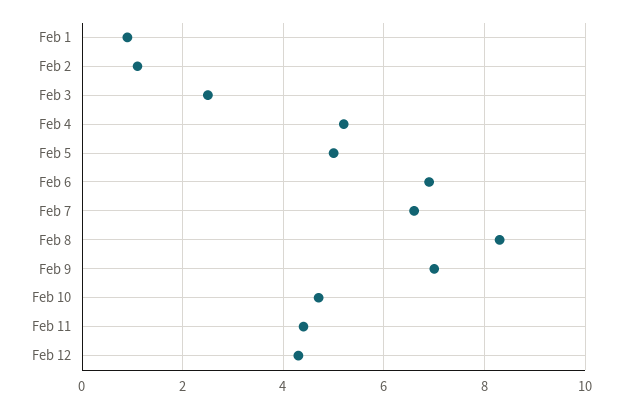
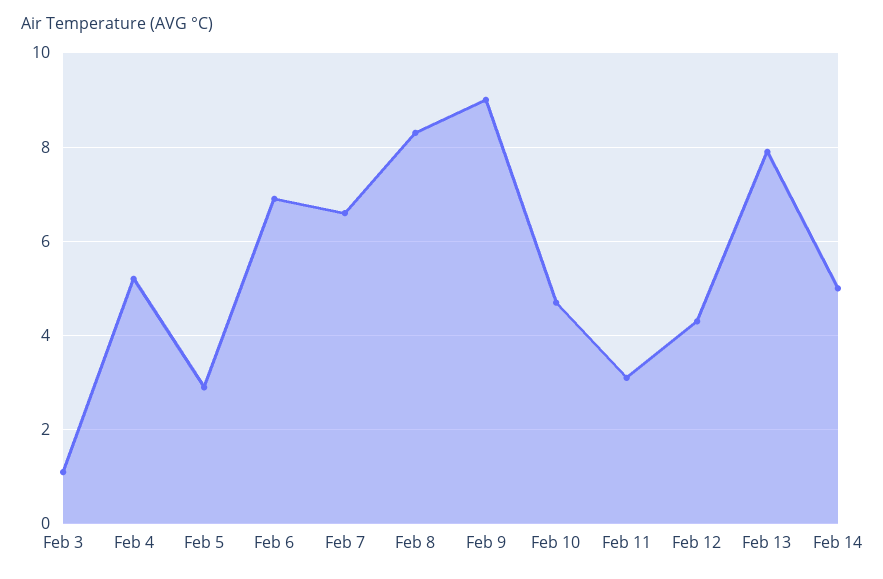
Feb 1: 1 -> none
Feb 2: 1 -> none
Feb 3: 2.5 -> 1
Feb 5: 5 -> 3
Feb 9: 7 -> 9
Feb 11: 4.5 -> 3
Feb 13: none -> 8
Feb 14: none -> 5

